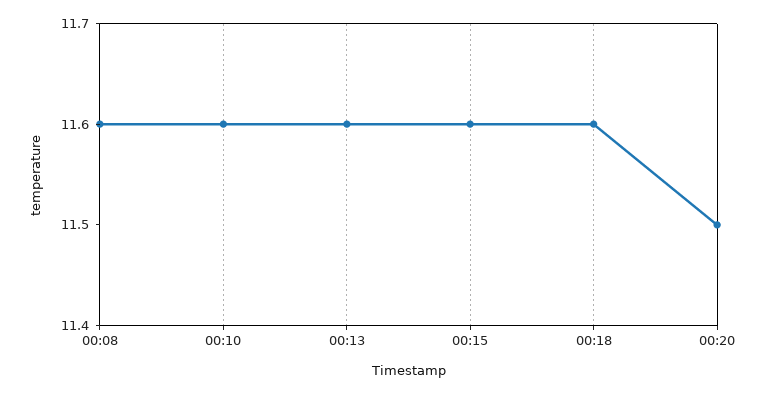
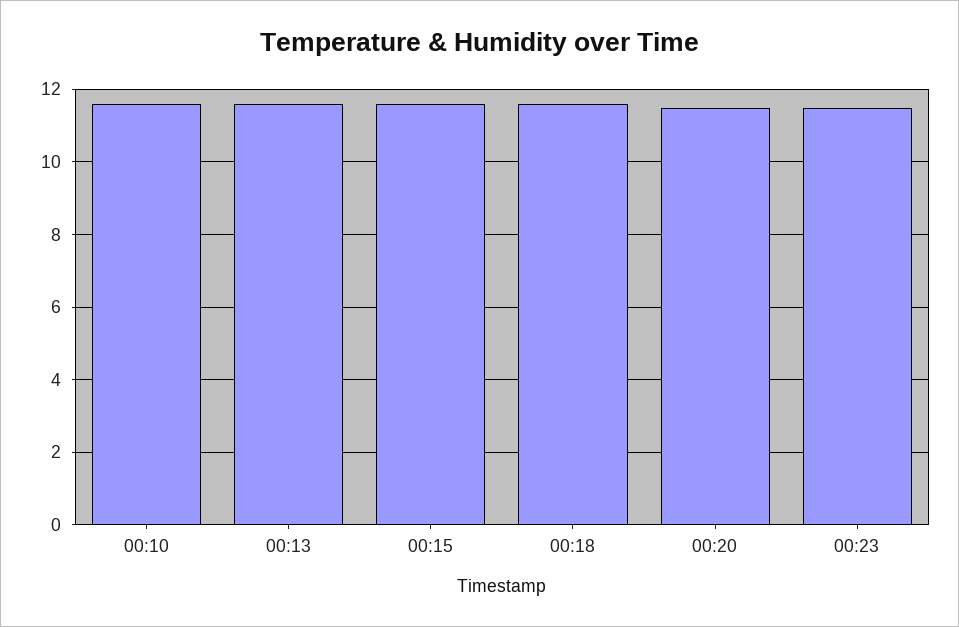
00:08: 11.6 -> none
00:23: none -> 11.5

